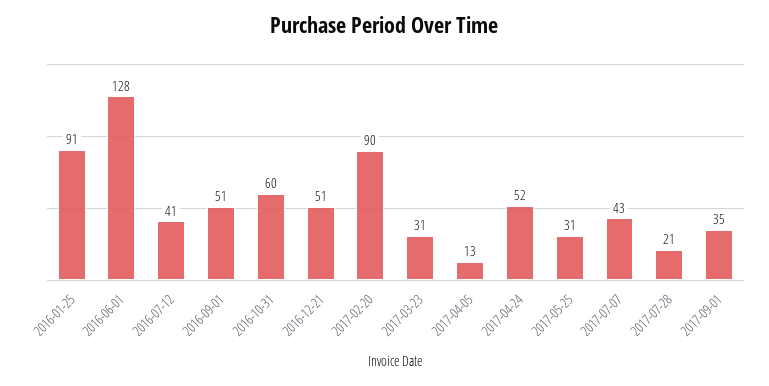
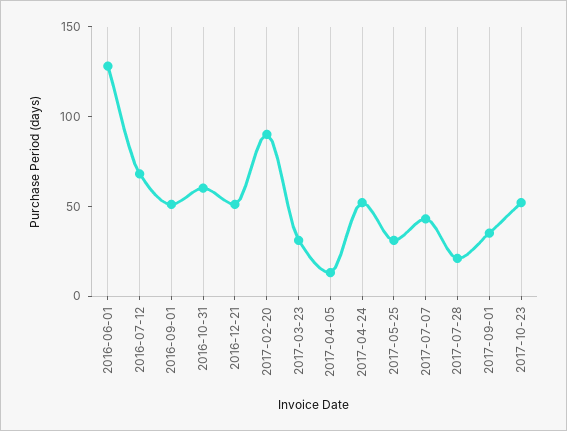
2016-01-25: 91 -> none
2016-07-12: 41 -> 70
2017-10-23: none -> 50

